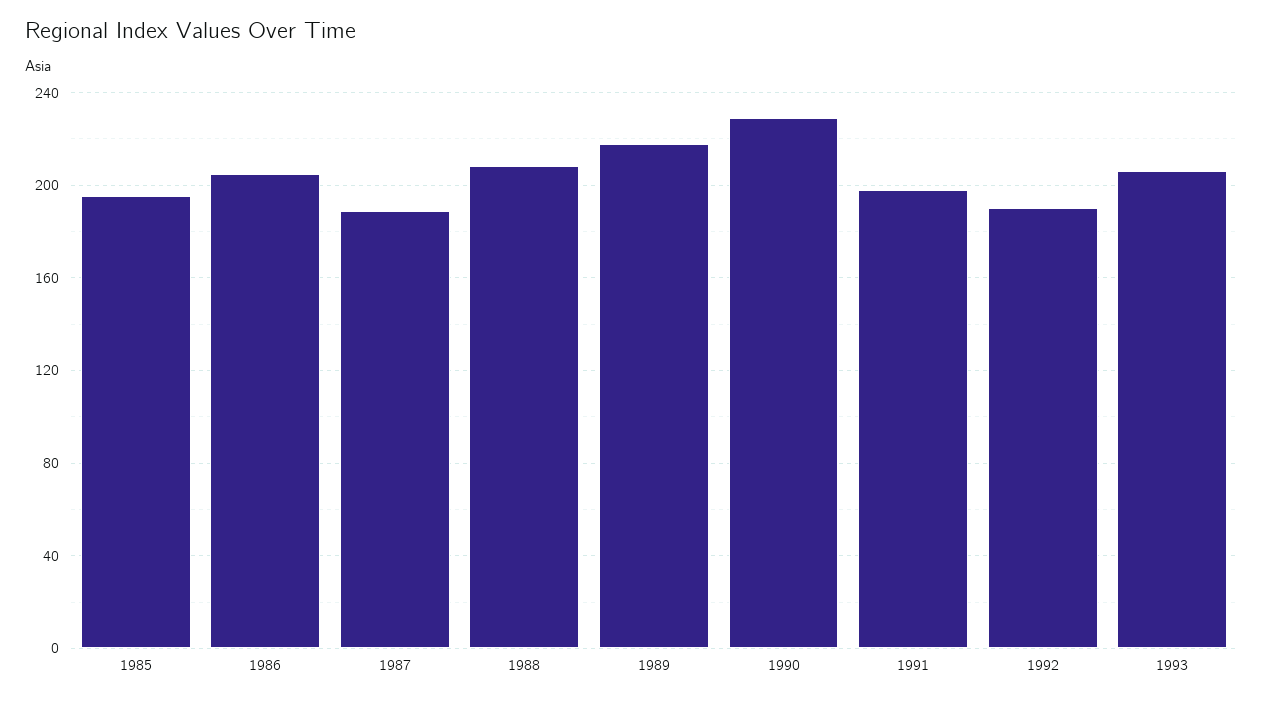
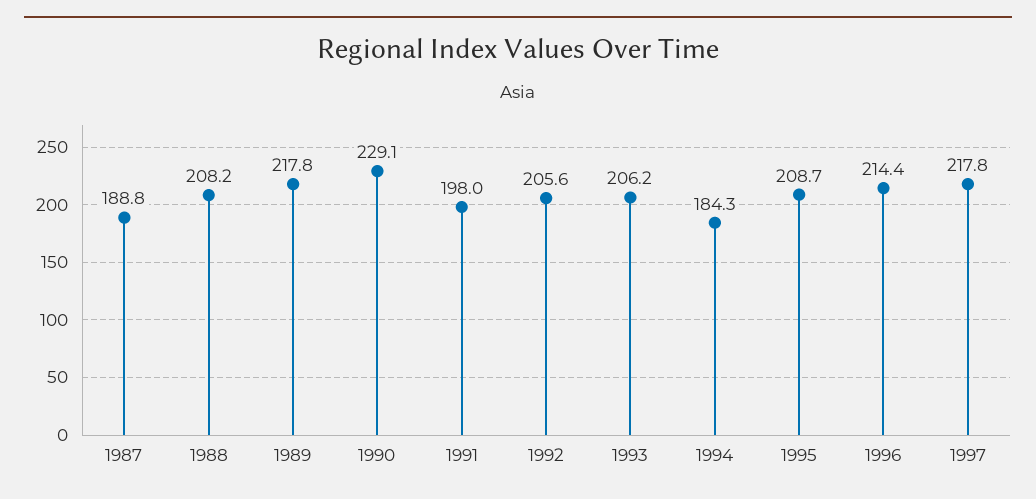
1985: 195 -> none
1986: 205 -> none
1992: 190 -> 205.6
1994: none -> 184.3
1995: none -> 208.7
1996: none -> 214.4
1997: none -> 217.8

